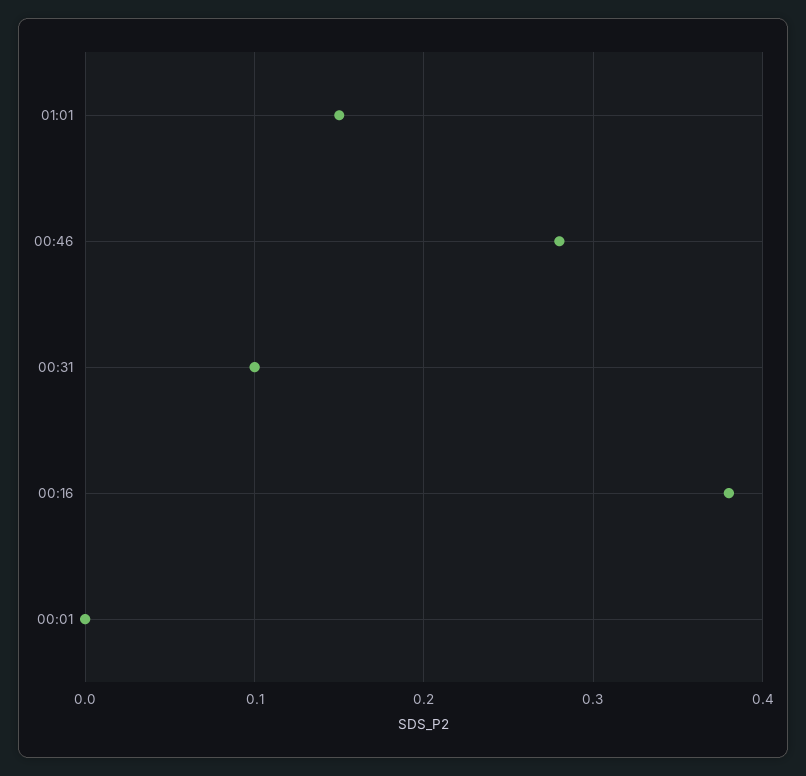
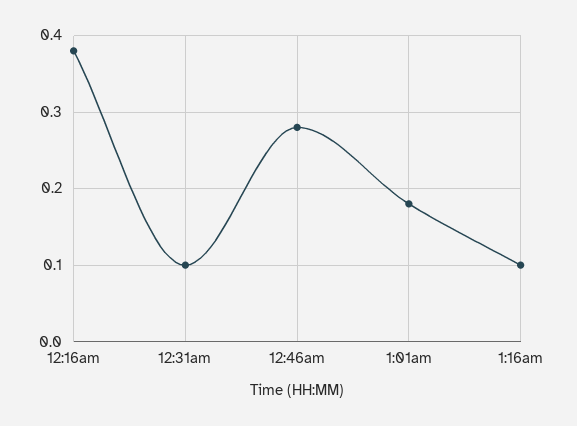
01:01: 0.15 -> 0.18
00:01: 0 -> none
1:16am: none -> 0.1

